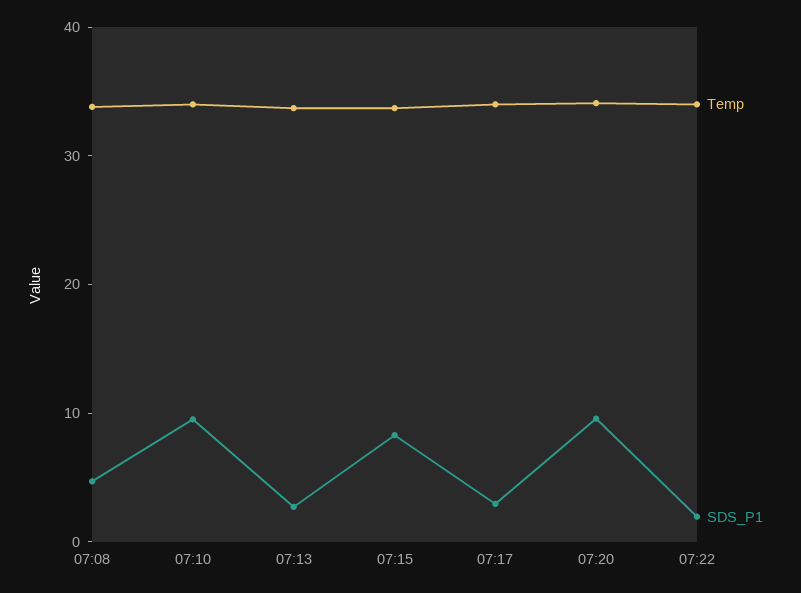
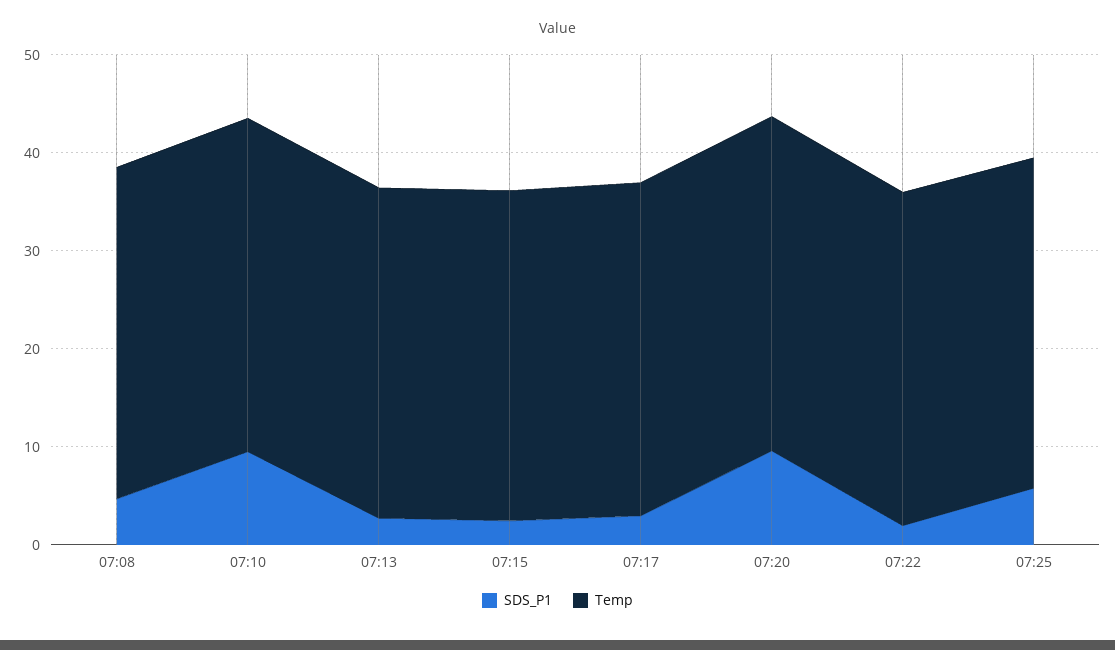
SDS_P1, 07:15: 8 -> 2
SDS_P1, 07:25: none -> 6
Temp, 07:25: none -> 34

